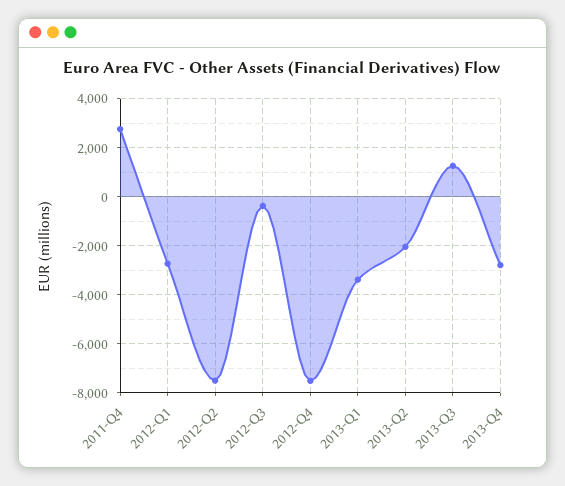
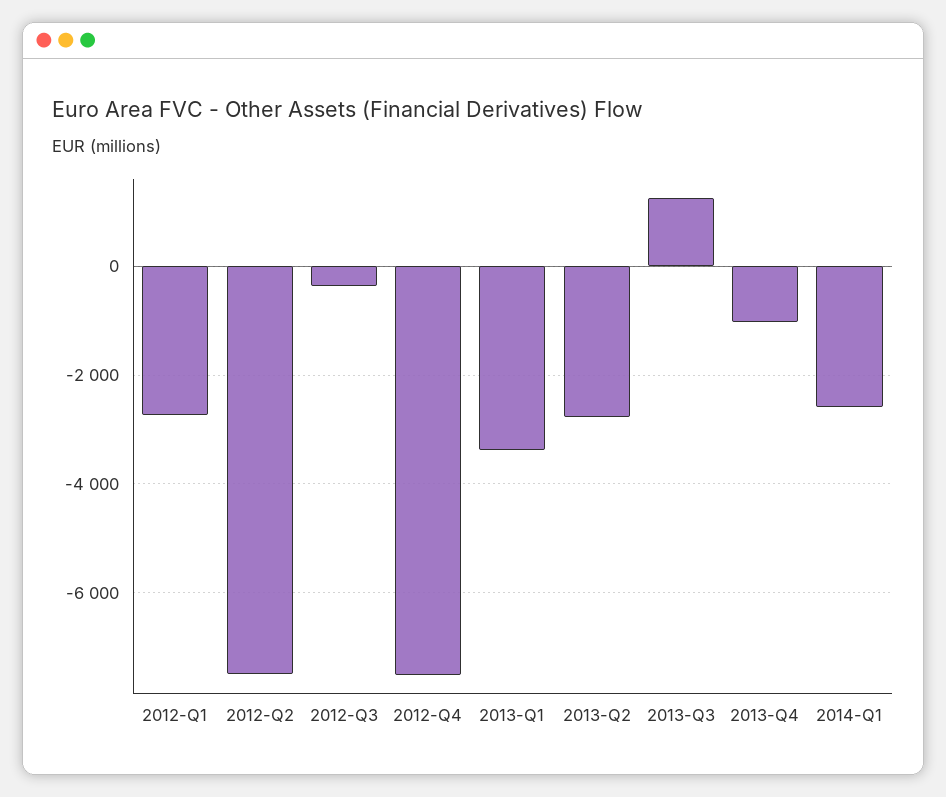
2011-Q4: 2750 -> none
2013-Q2: -2000 -> -2800
2013-Q4: -2750 -> -1000
2014-Q1: none -> -2600

